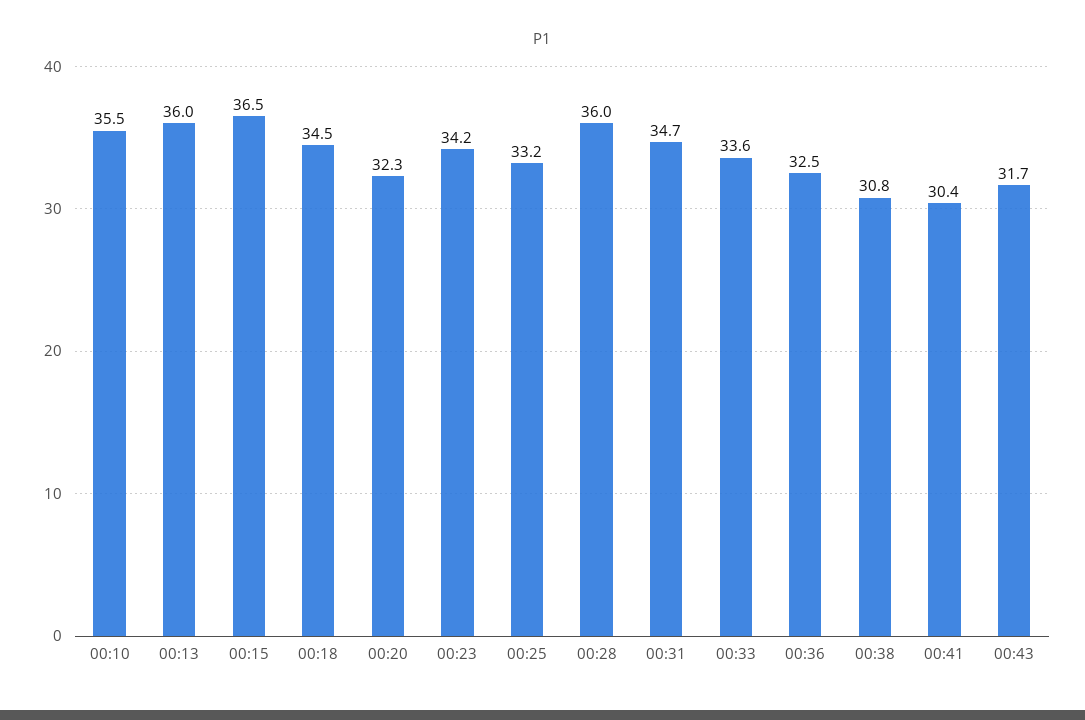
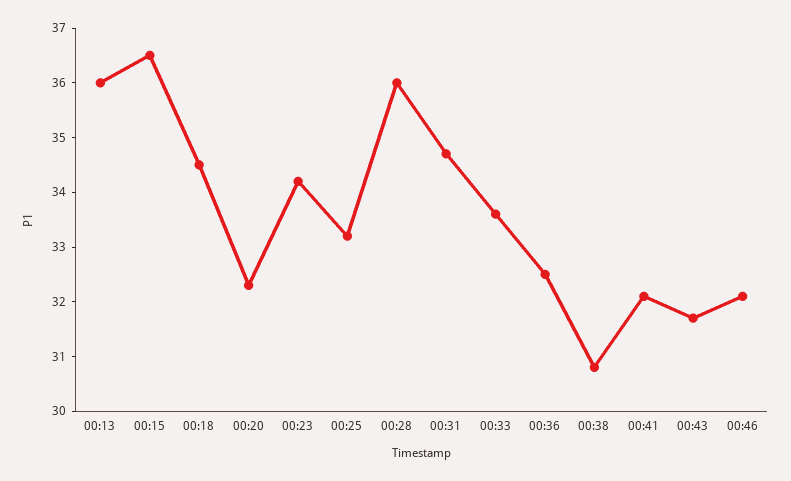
00:10: 35.5 -> none
00:41: 30.4 -> 32
00:46: none -> 32

